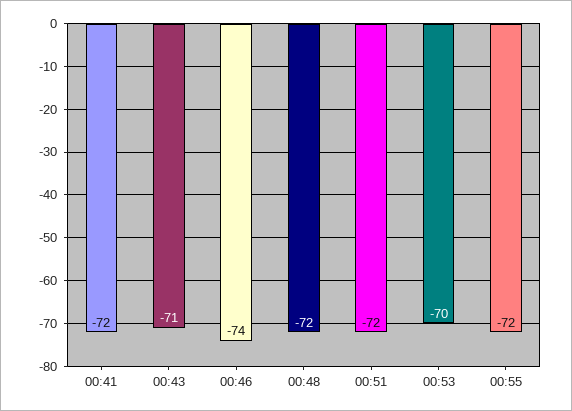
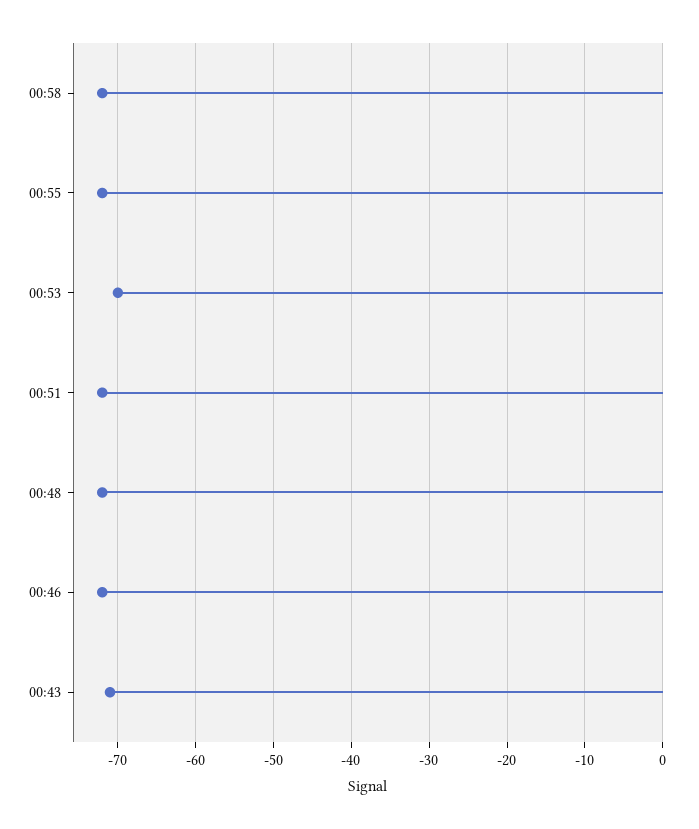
00:41: -72 -> none
00:46: -74 -> -72
00:58: none -> -72

